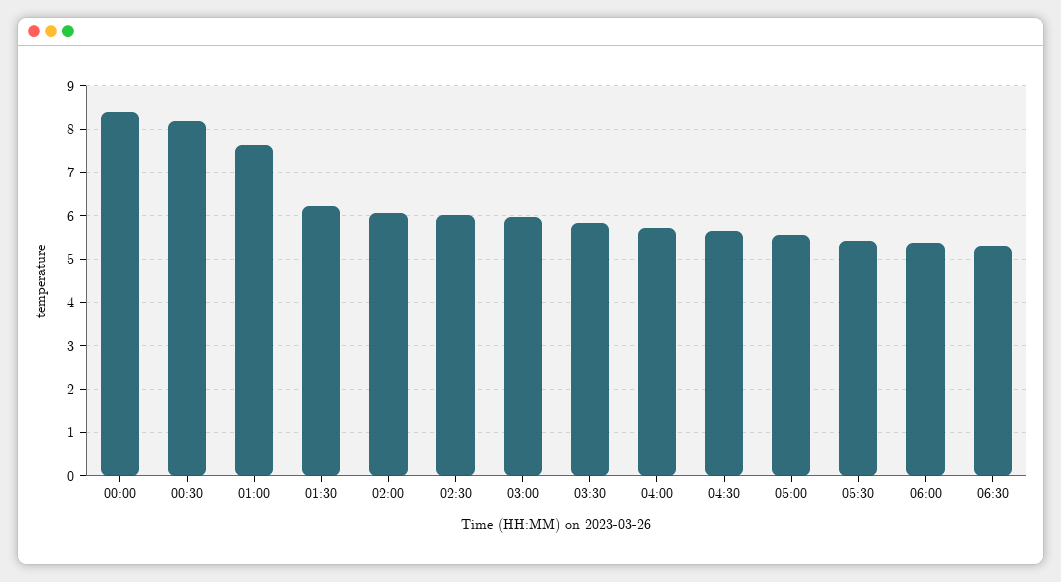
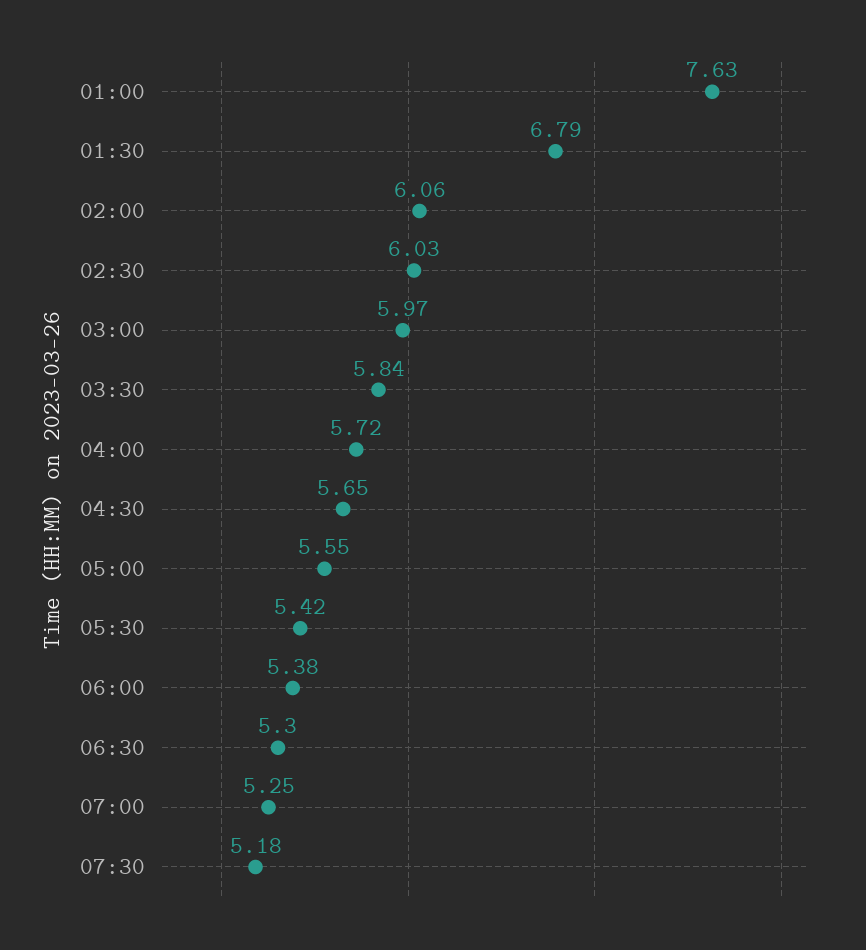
00:00: 8.4 -> none
00:30: 8.2 -> none
01:30: 6.2 -> 6.79
07:00: none -> 5.25
07:30: none -> 5.18

